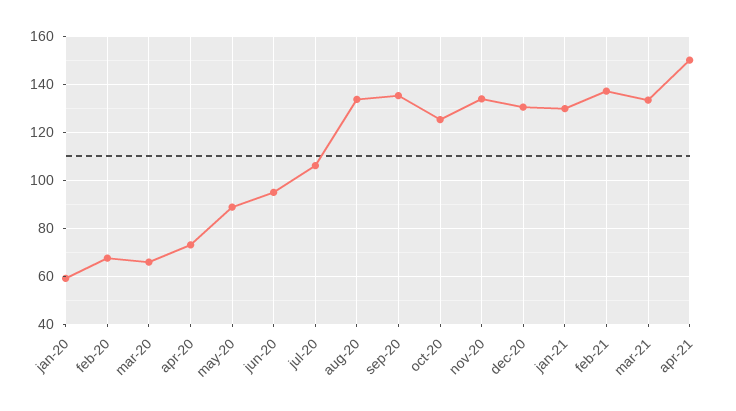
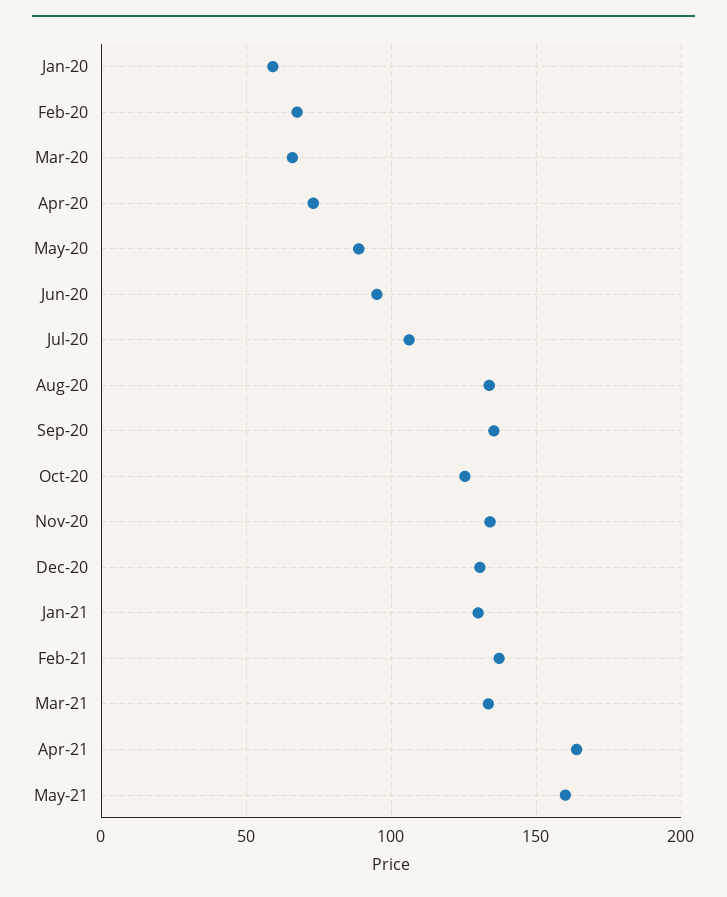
apr-21: 150 -> 165
May-21: none -> 160

